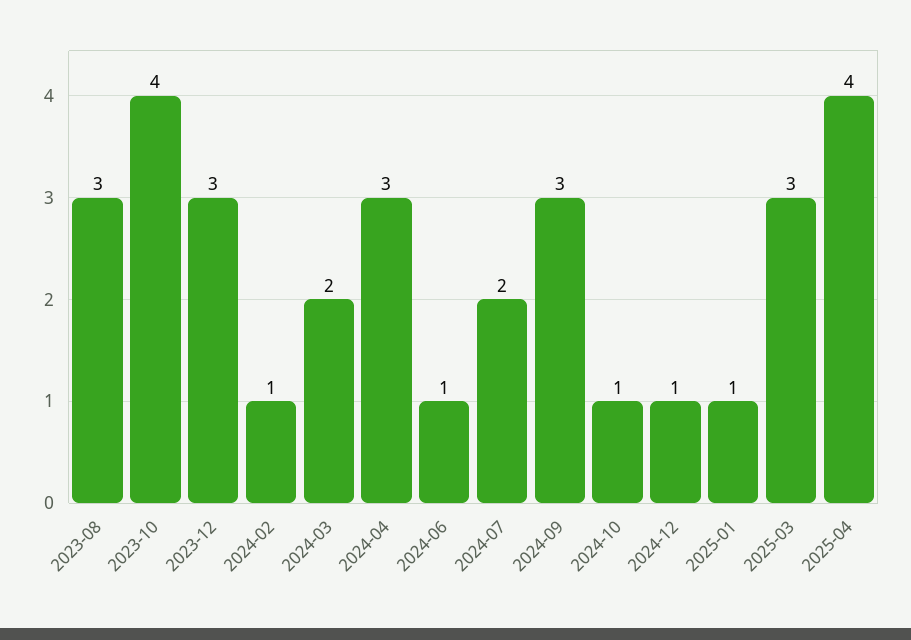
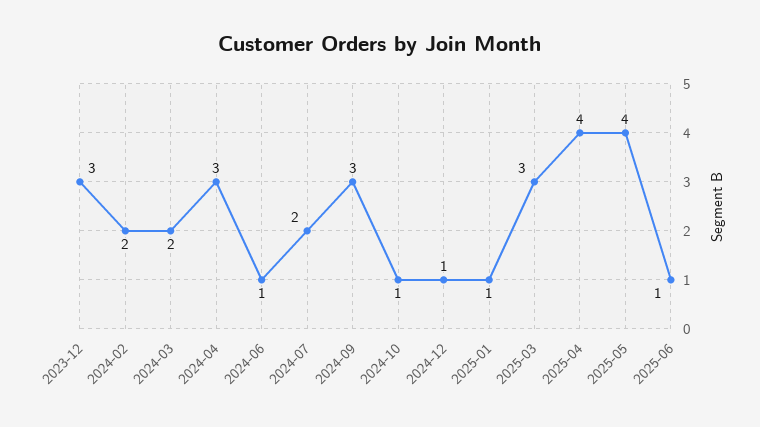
2023-08: 3 -> none
2023-10: 4 -> none
2024-02: 1 -> 2
2025-05: none -> 4
2025-06: none -> 1

